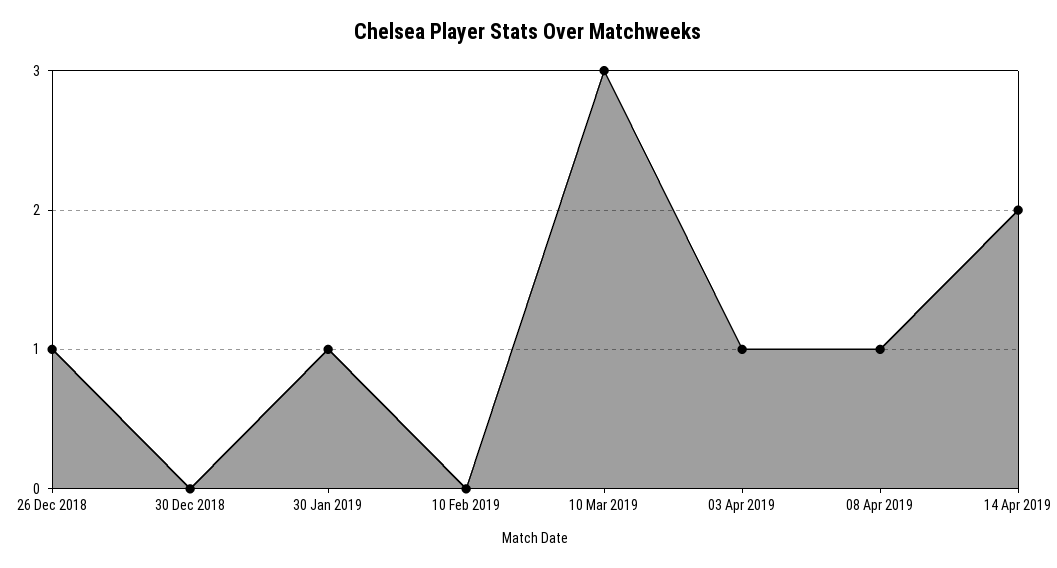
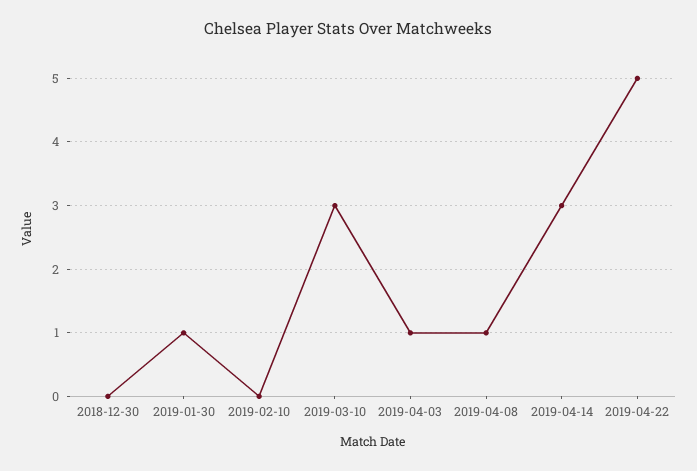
26 Dec 2018: 1 -> none
14 Apr 2019: 2 -> 3
2019-04-22: none -> 5

